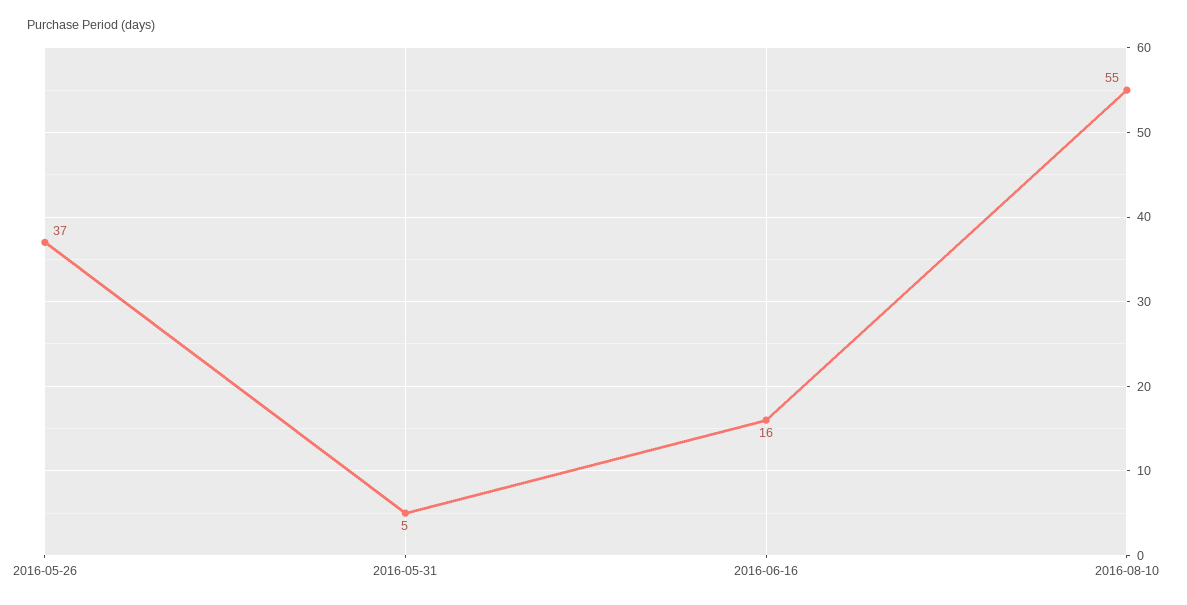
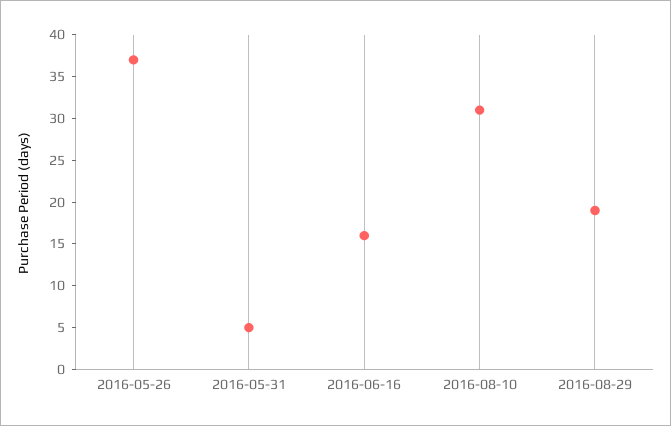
2016-08-10: 55 -> 31
2016-08-29: none -> 19

